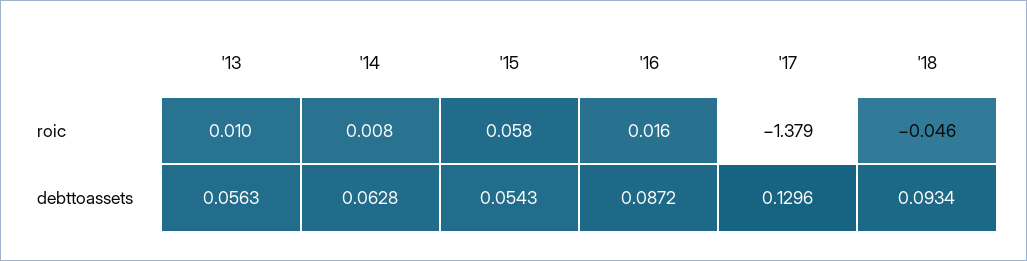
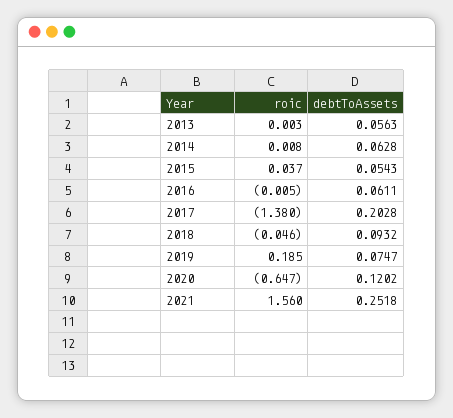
'13, roic: 0.01 -> 0.003
'15, roic: 0.058 -> 0.037
'16, roic: 0.016 -> -0.005
'17, roic: -1.379 -> -1.38
'16, debttoassets: 0.0872 -> 0.0611
'17, debttoassets: 0.1296 -> 0.2028
'18, debttoassets: 0.0934 -> 0.0932
2019, roic: none -> 0.185
2019, debttoassets: none -> 0.0747
2020, roic: none -> -0.647
2020, debttoassets: none -> 0.1202
2021, roic: none -> 1.56
2021, debttoassets: none -> 0.2518

